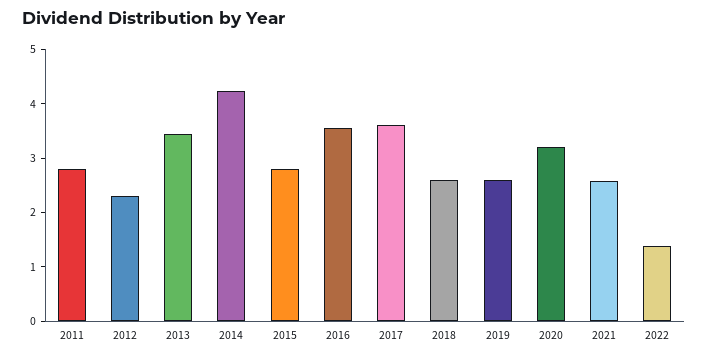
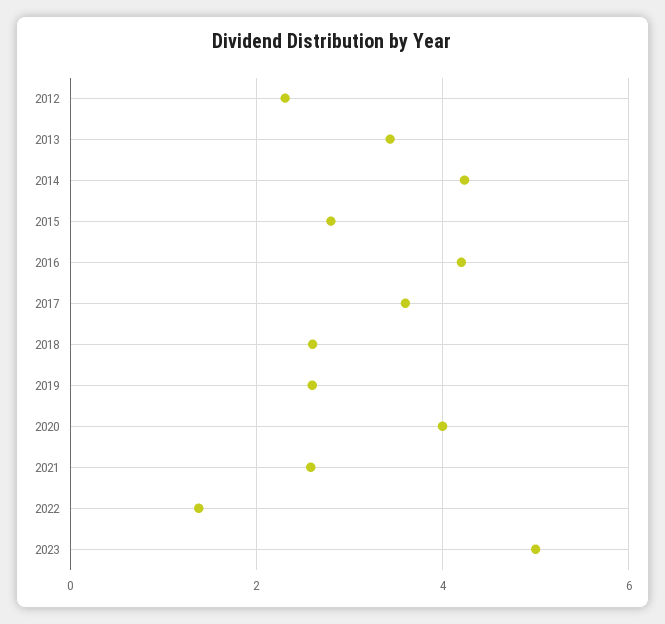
2011: 2.8 -> none
2016: 3.6 -> 4.2
2020: 3.2 -> 4
2023: none -> 5

